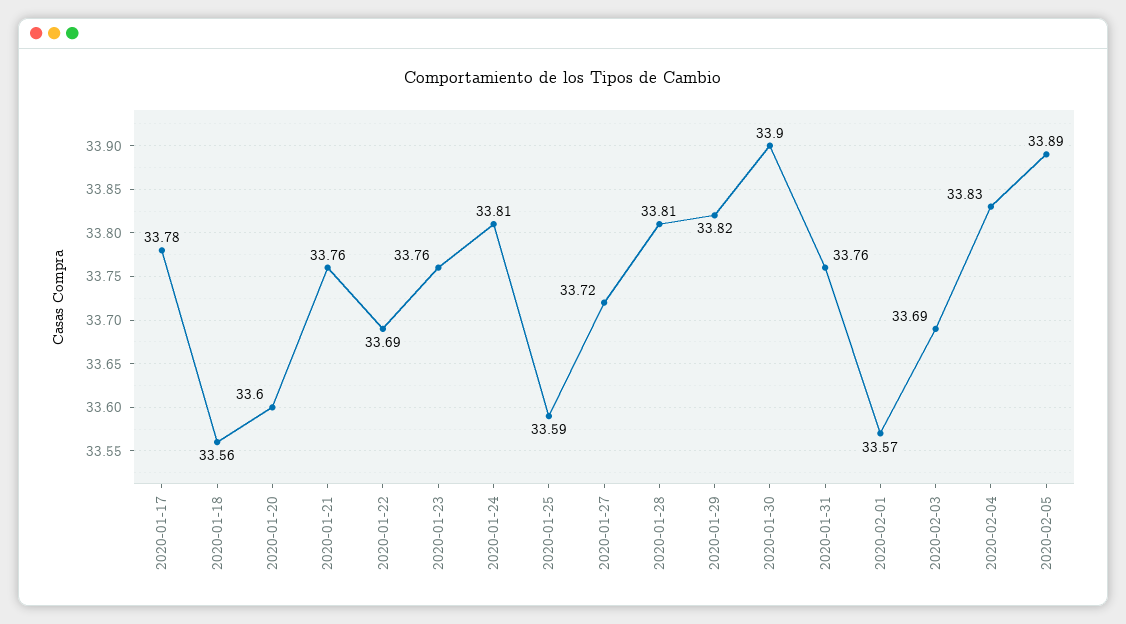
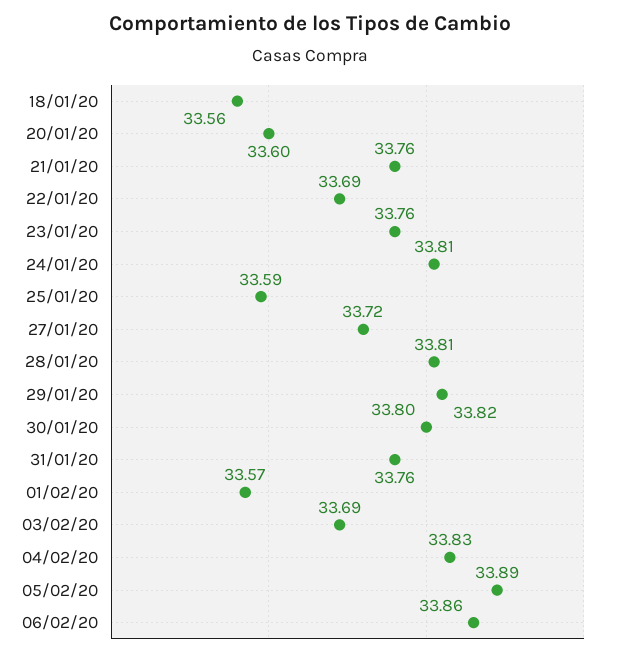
2020-01-17: 33.78 -> none
2020-01-30: 33.9 -> 33.8
06/02/20: none -> 33.86

